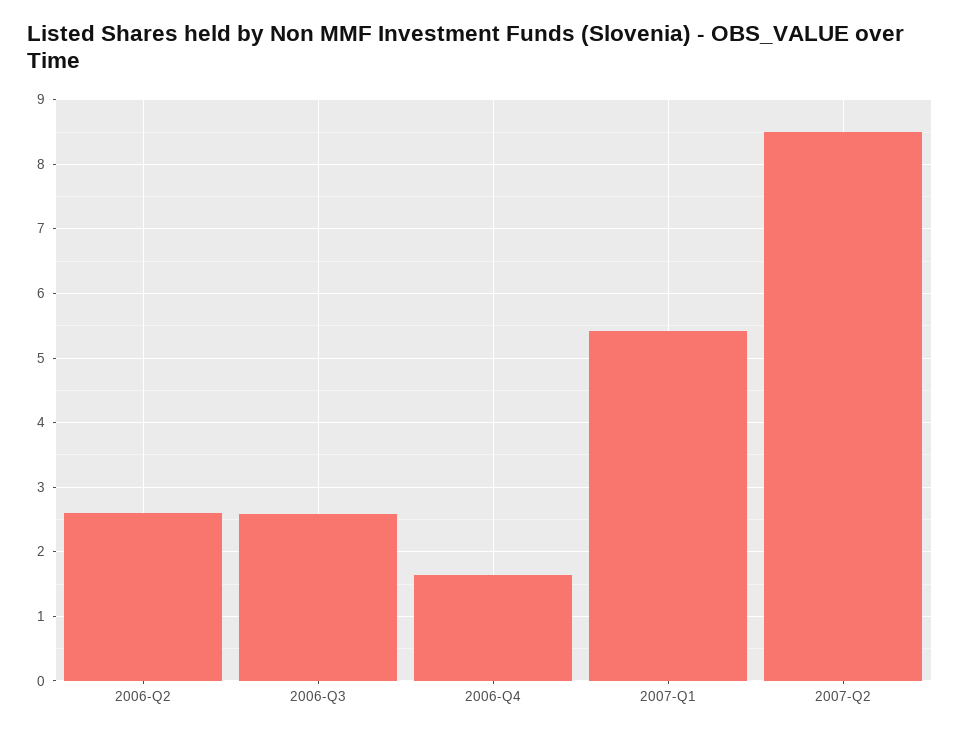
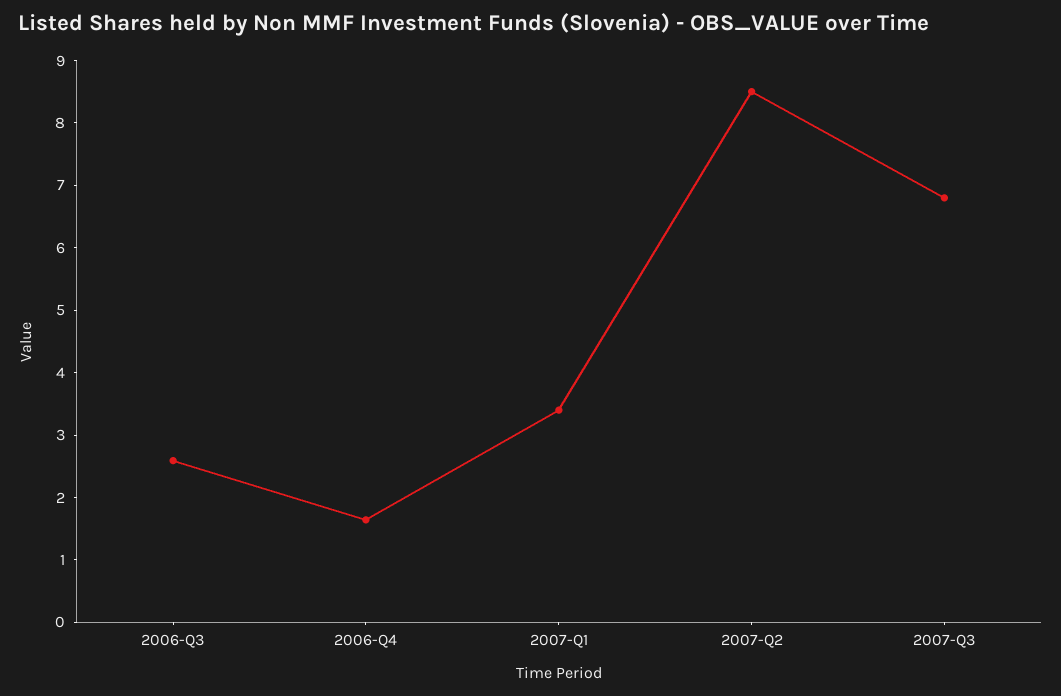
2006-Q2: 2.6 -> none
2007-Q1: 5.4 -> 3.4
2007-Q3: none -> 6.8

